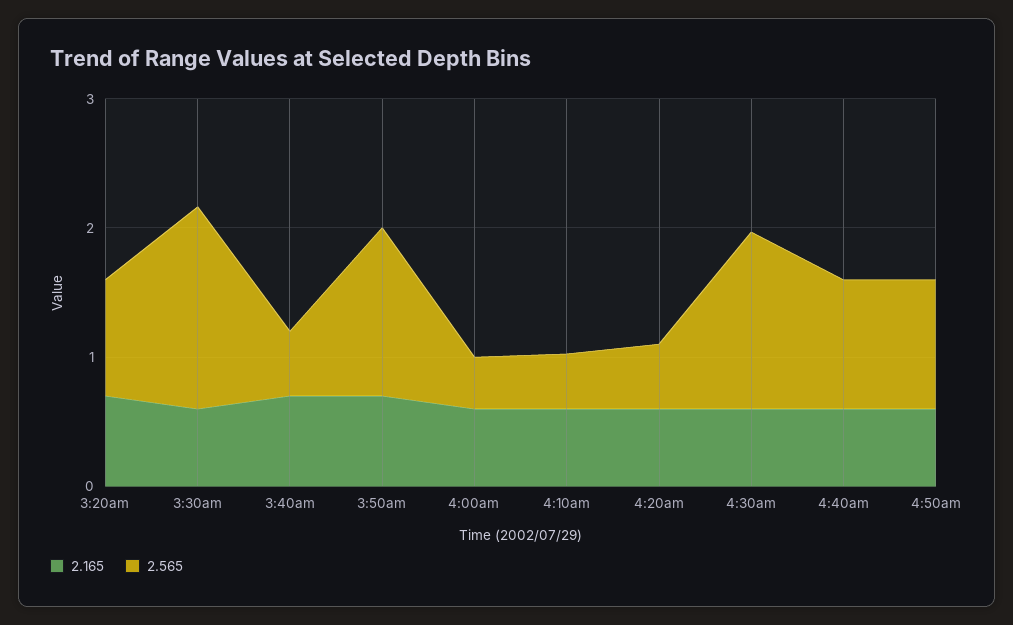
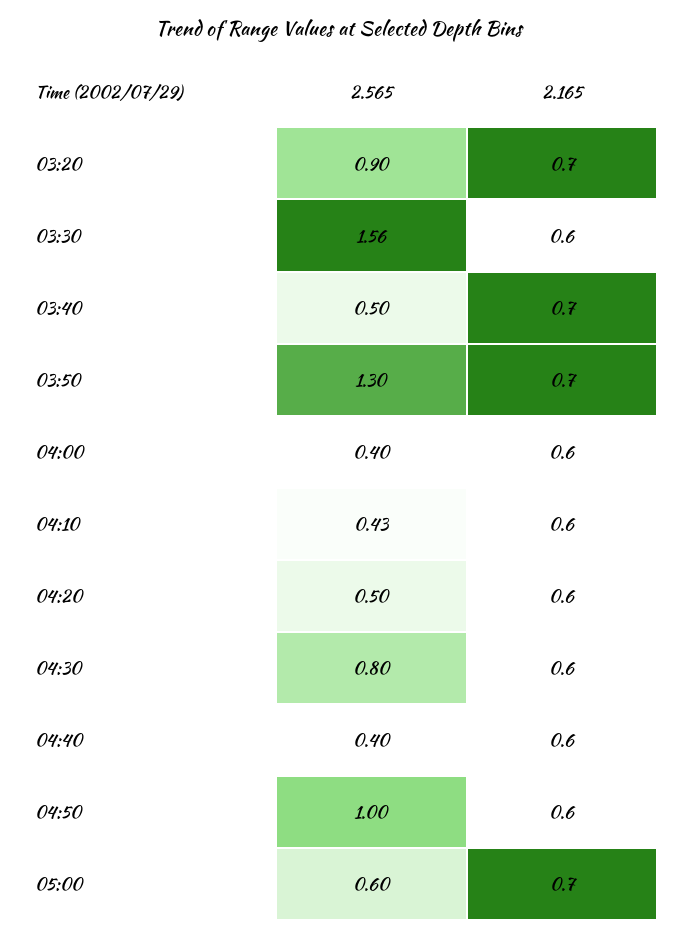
2.565, 4:30am: 1.4 -> 0.8
2.565, 4:40am: 1 -> 0.4
2.565, 05:00: none -> 0.6
2.165, 05:00: none -> 0.7

